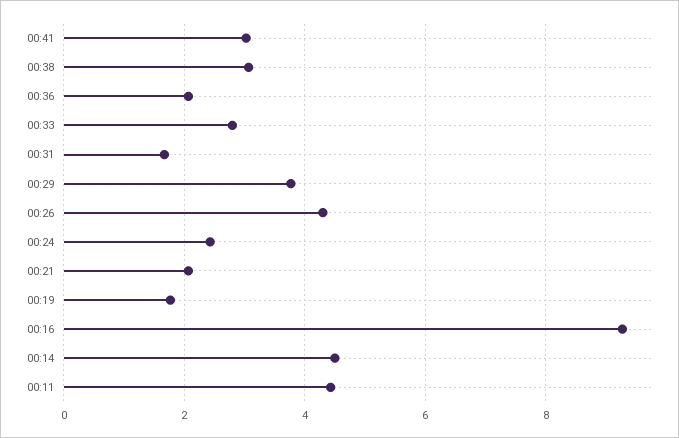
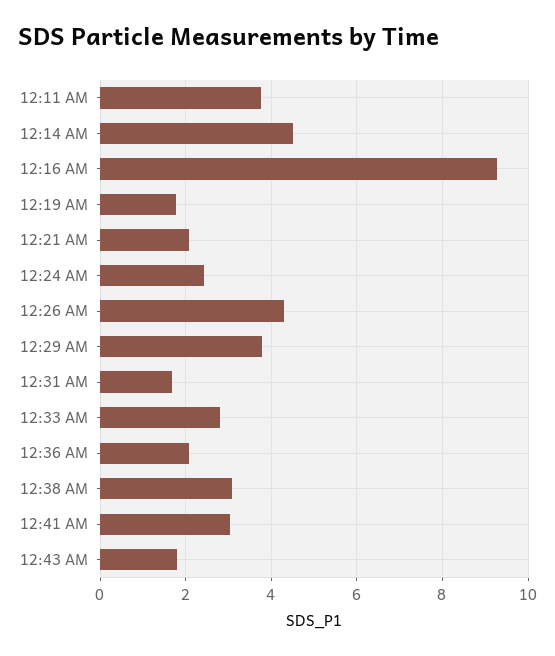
00:11: 4.4 -> 3.8
12:43 AM: none -> 1.8

